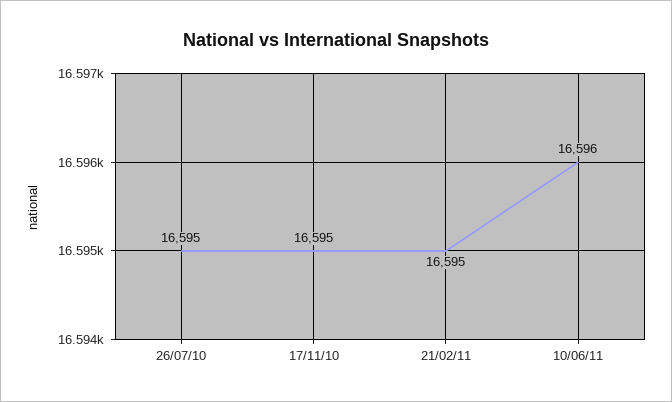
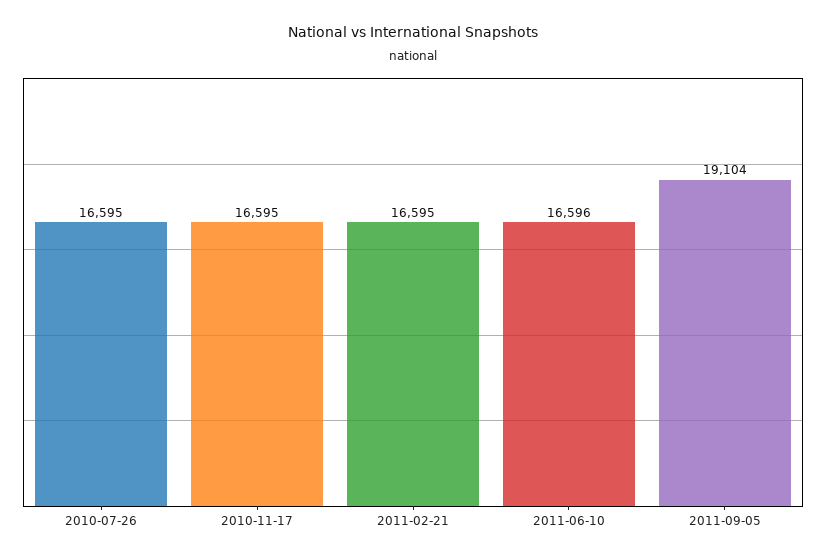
2011-09-05: none -> 19104

